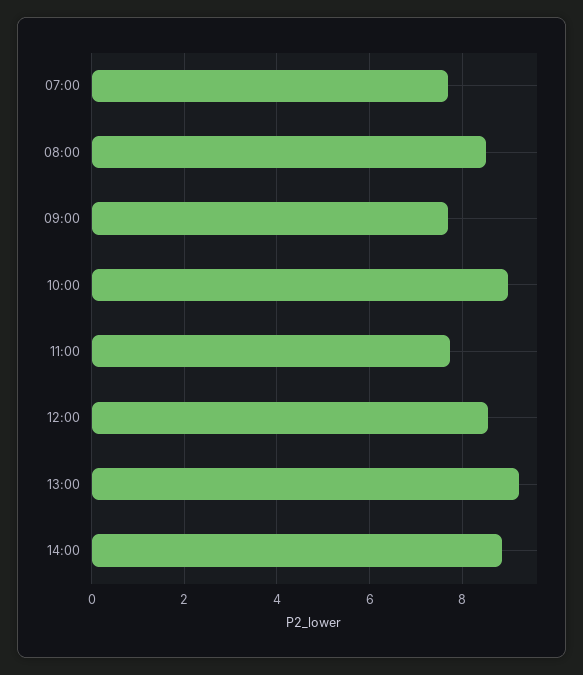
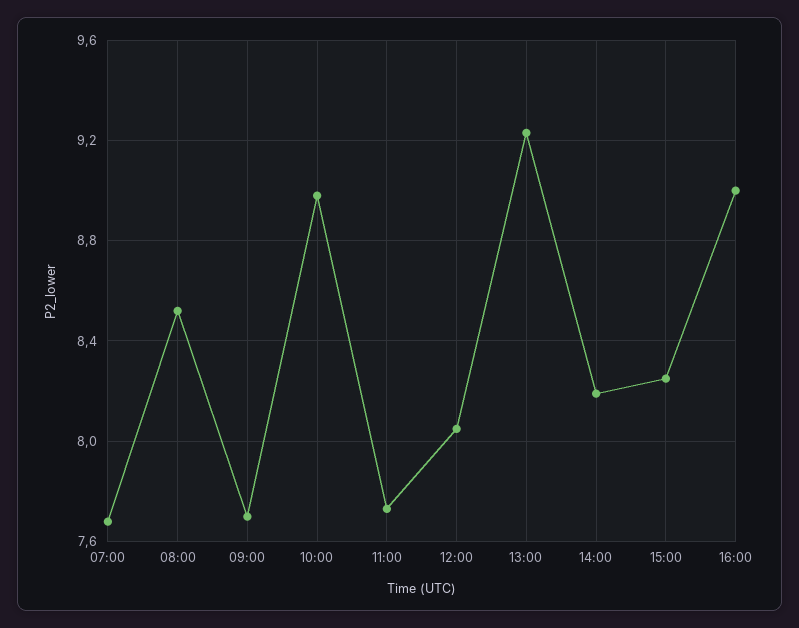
12:00: 8.6 -> 8.05
14:00: 8.8 -> 8.2
15:00: none -> 8.25
16:00: none -> 9

